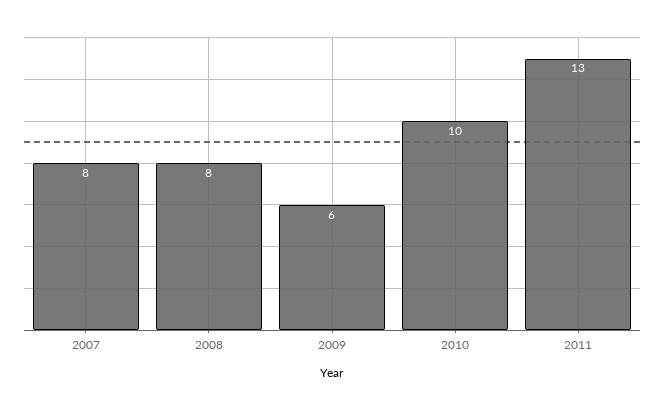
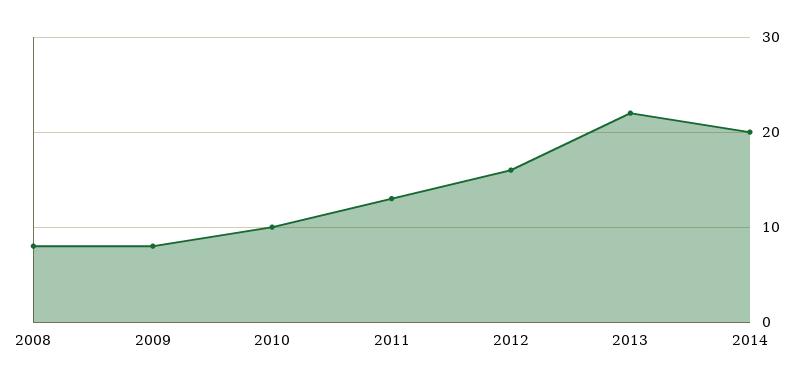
2007: 8 -> none
2009: 6 -> 8
2012: none -> 16
2013: none -> 22
2014: none -> 20

